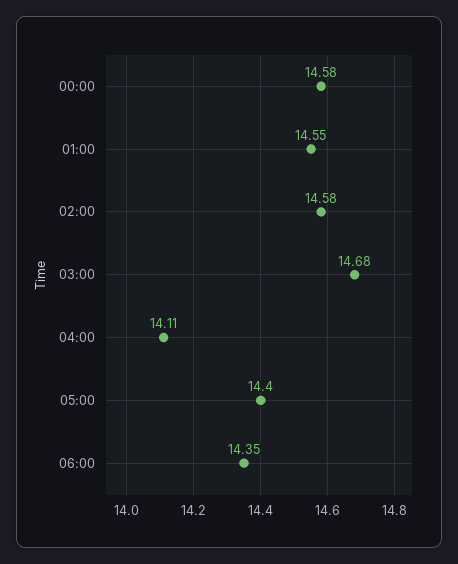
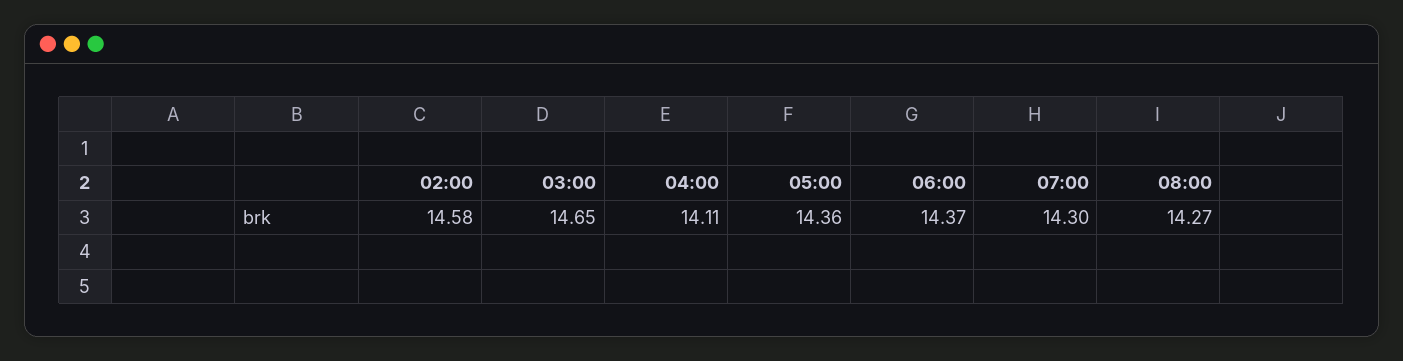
00:00: 14.58 -> none
01:00: 14.55 -> none
03:00: 14.68 -> 14.65
05:00: 14.4 -> 14.36
06:00: 14.35 -> 14.37
07:00: none -> 14.3
08:00: none -> 14.27

